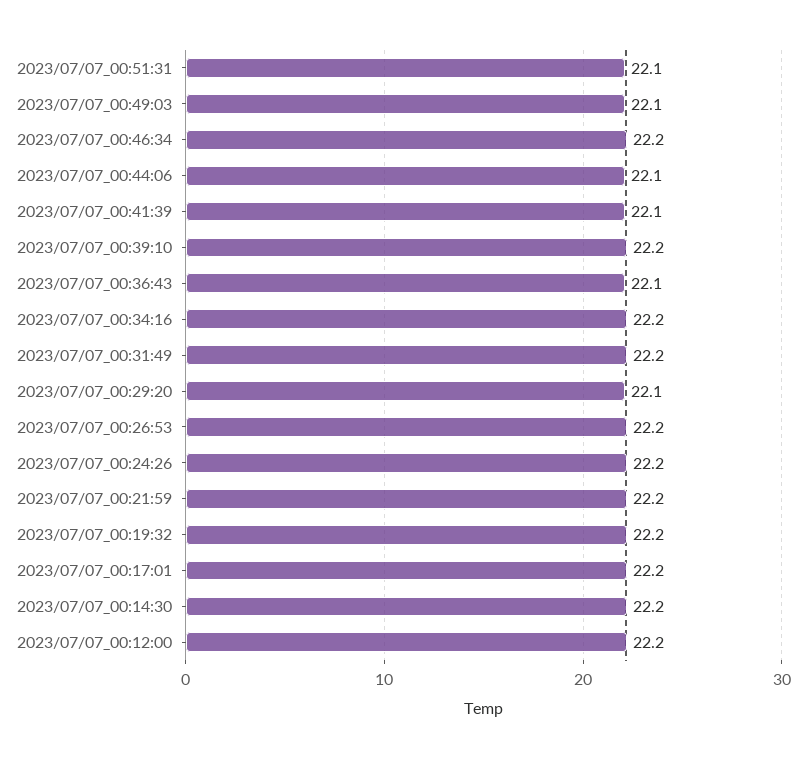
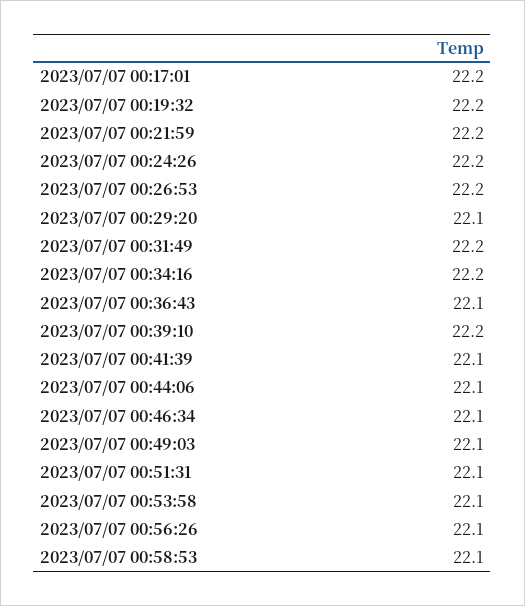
2023/07/07_00:46:34: 22.2 -> 22.1
2023/07/07_00:14:30: 22.2 -> none
2023/07/07_00:12:00: 22.2 -> none
2023/07/07 00:53:58: none -> 22.1
2023/07/07 00:56:26: none -> 22.1
2023/07/07 00:58:53: none -> 22.1

